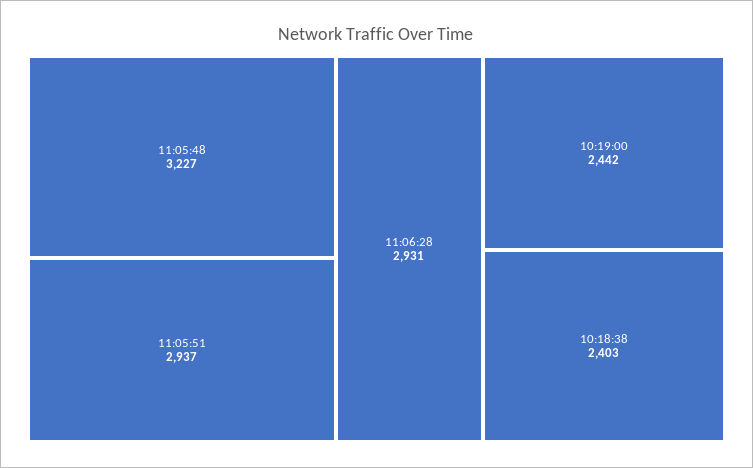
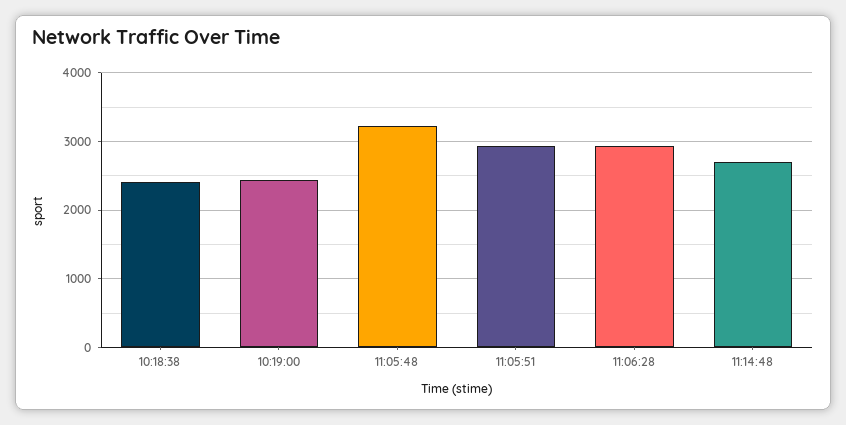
11:14:48: none -> 2700

